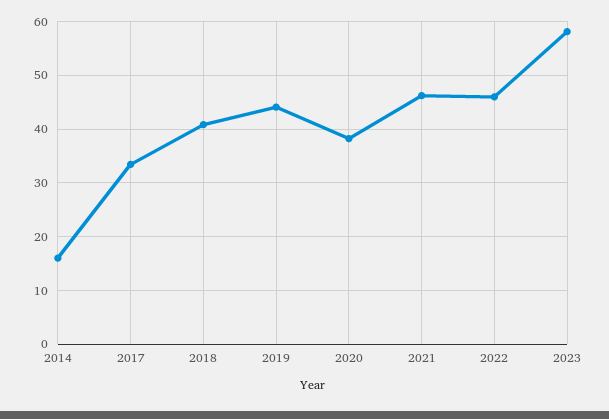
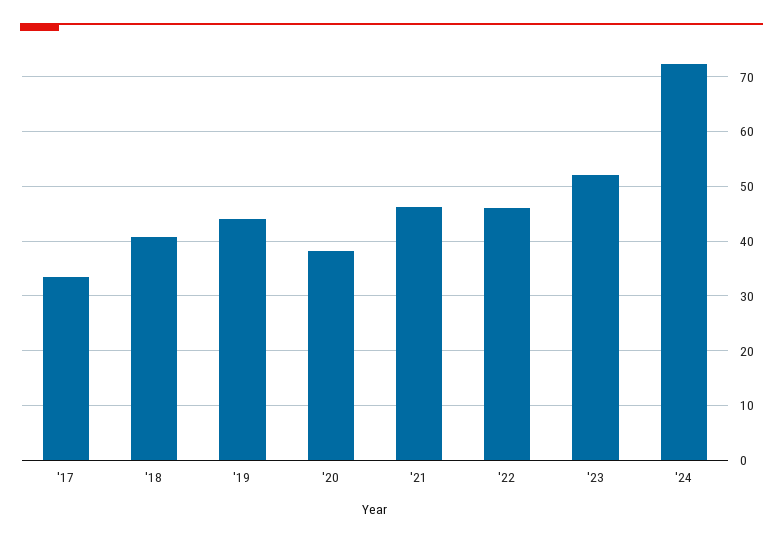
2014: 16 -> none
2023: 58 -> 52
'24: none -> 72

